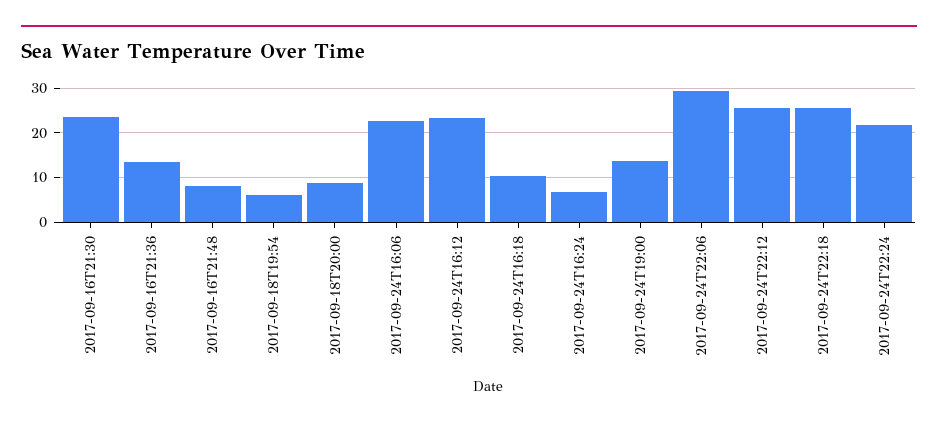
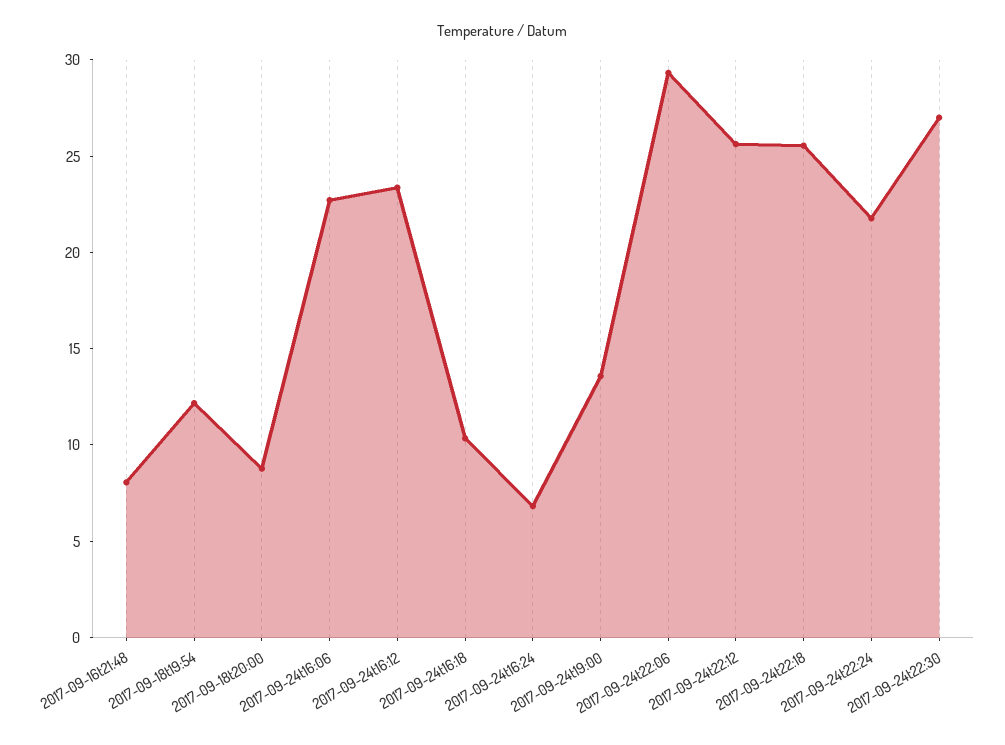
2017-09-16T21:30: 24 -> none
2017-09-16T21:36: 14 -> none
2017-09-18T19:54: 6 -> 12
2017-09-24t22:30: none -> 27

